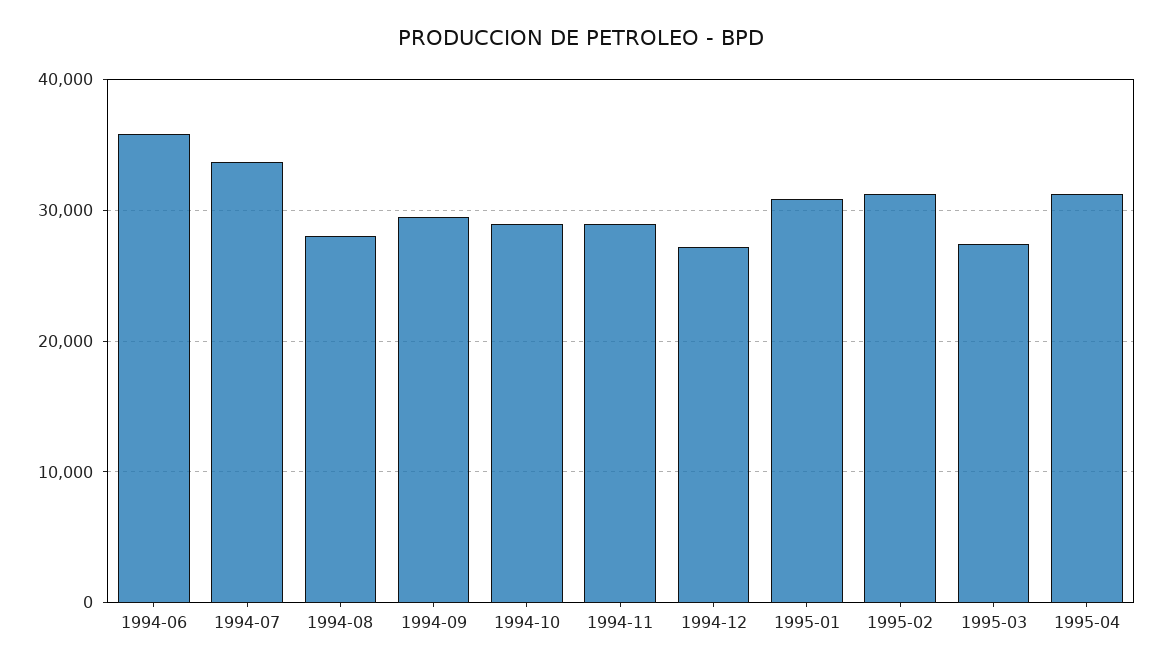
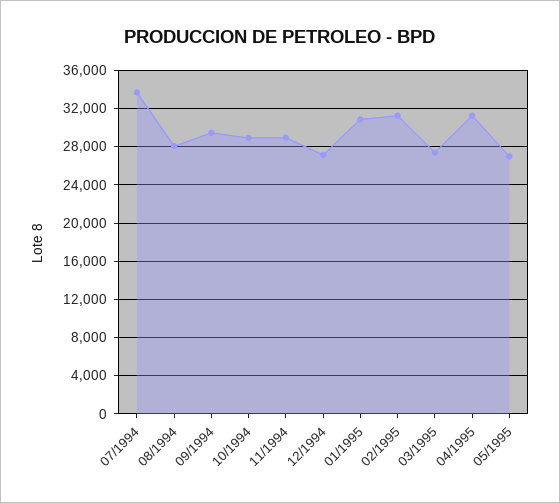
1994-06: 36000 -> none
05/1995: none -> 27000

